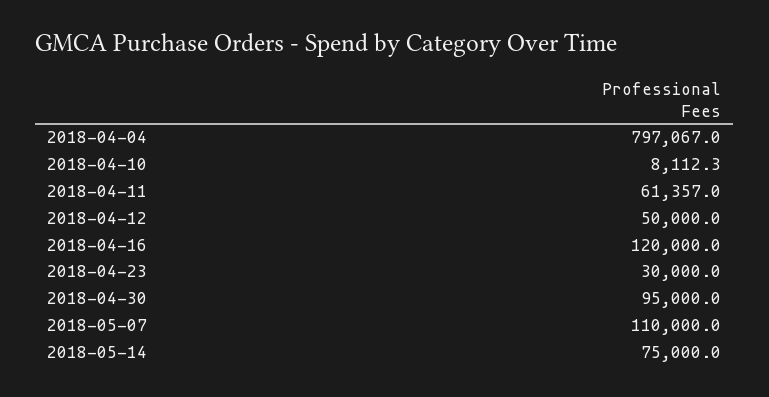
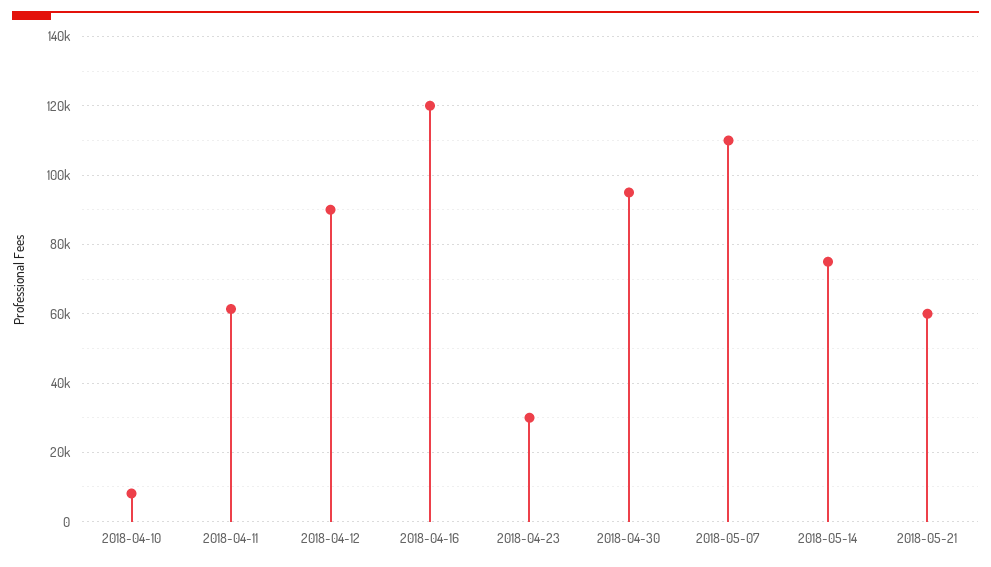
2018-04-04: 797067 -> none
2018-04-12: 50000 -> 90000
2018-05-21: none -> 60000

